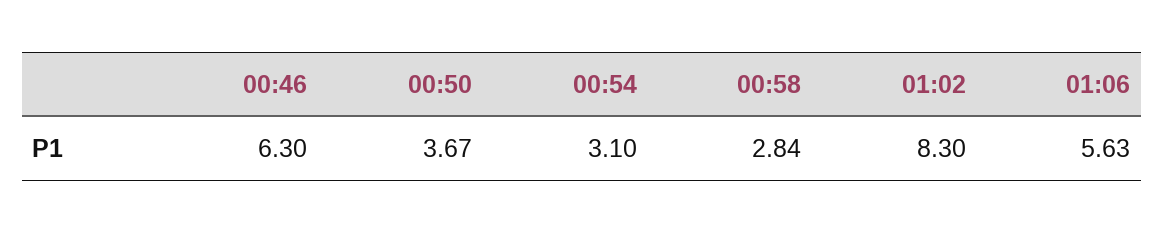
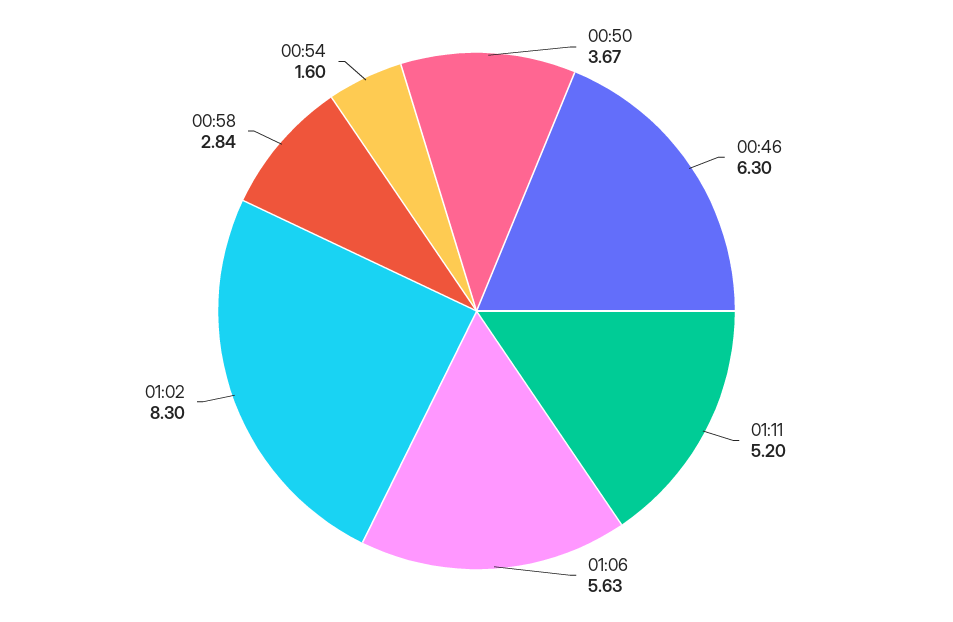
00:54: 3.1 -> 1.6
01:11: none -> 5.2

